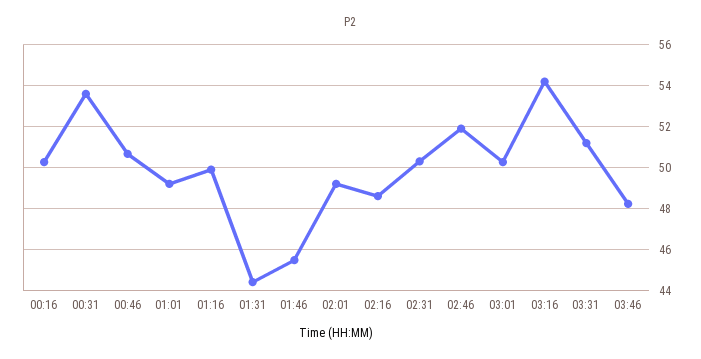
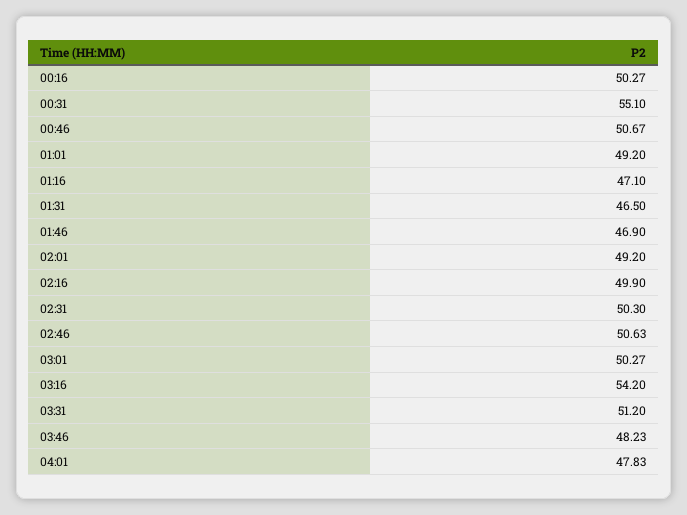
00:31: 53.5 -> 55.1
01:16: 50 -> 47.1
01:31: 44.5 -> 46.5
01:46: 45.5 -> 46.9
02:16: 48.5 -> 49.9
02:46: 52 -> 50.63
04:01: none -> 47.83

